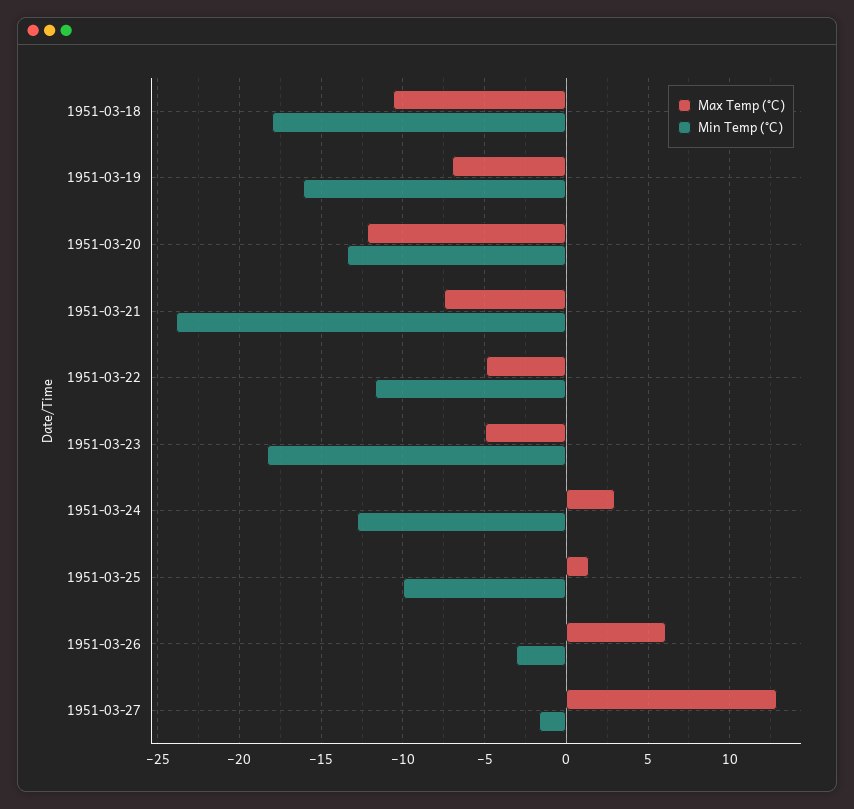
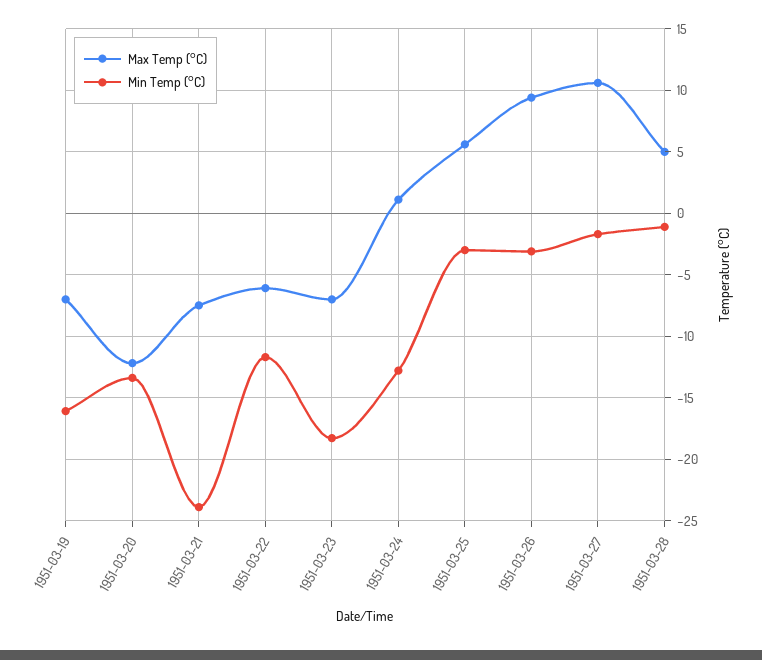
Max Temp (°C), 1951-03-18: -10.5 -> none
Min Temp (°C), 1951-03-18: -18 -> none
Max Temp (°C), 1951-03-22: -5 -> -6
Max Temp (°C), 1951-03-23: -5 -> -7
Max Temp (°C), 1951-03-24: 3 -> 1
Max Temp (°C), 1951-03-25: 1.5 -> 5.5
Min Temp (°C), 1951-03-25: -10 -> -3
Max Temp (°C), 1951-03-26: 6 -> 9.5
Max Temp (°C), 1951-03-27: 13 -> 10.5
Max Temp (°C), 1951-03-28: none -> 5
Min Temp (°C), 1951-03-28: none -> -1

